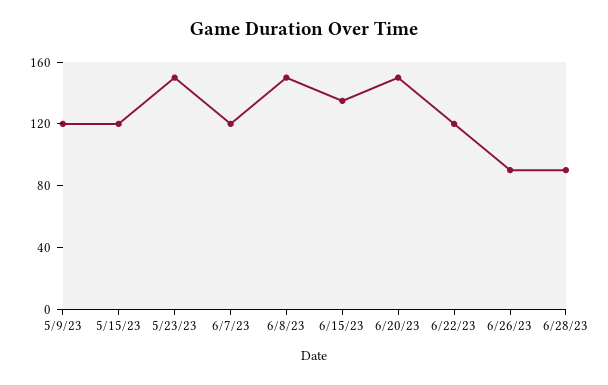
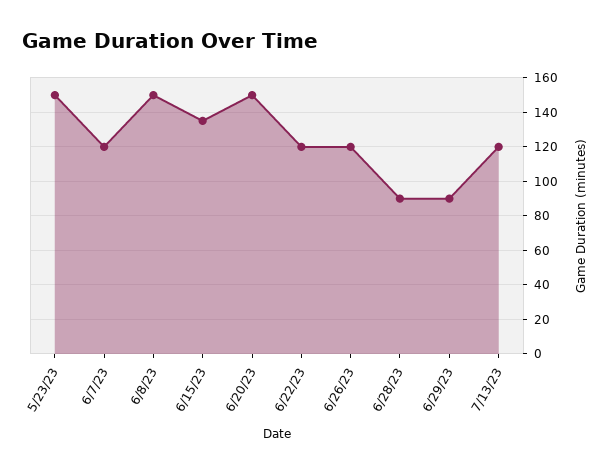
5/9/23: 120 -> none
5/15/23: 120 -> none
6/26/23: 90 -> 120
6/29/23: none -> 90
7/13/23: none -> 120

